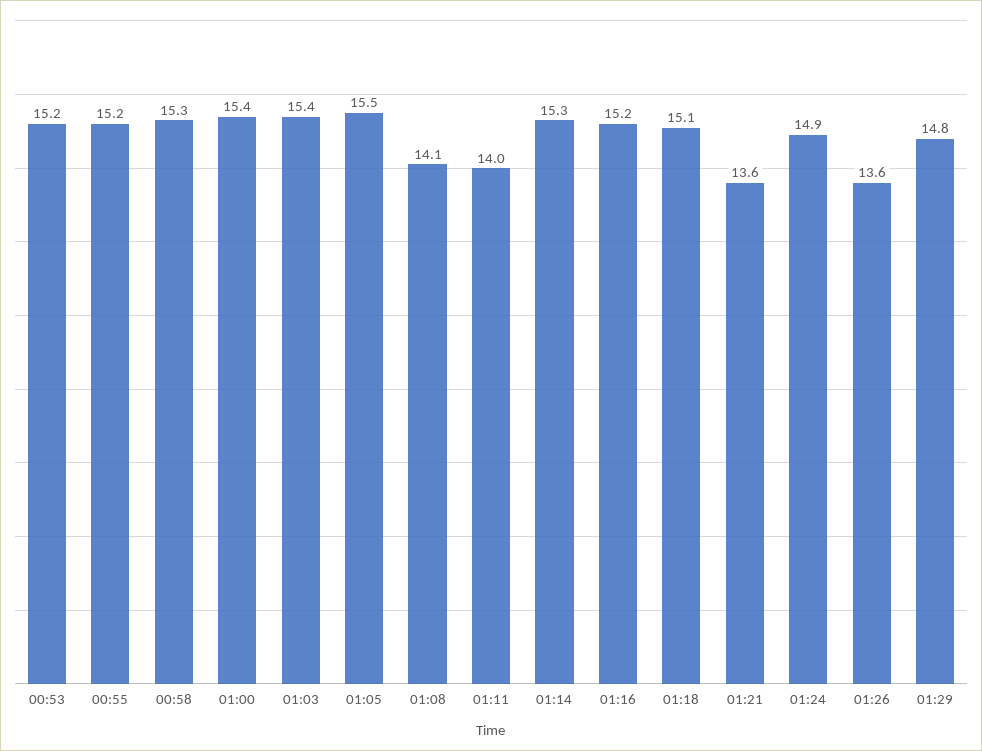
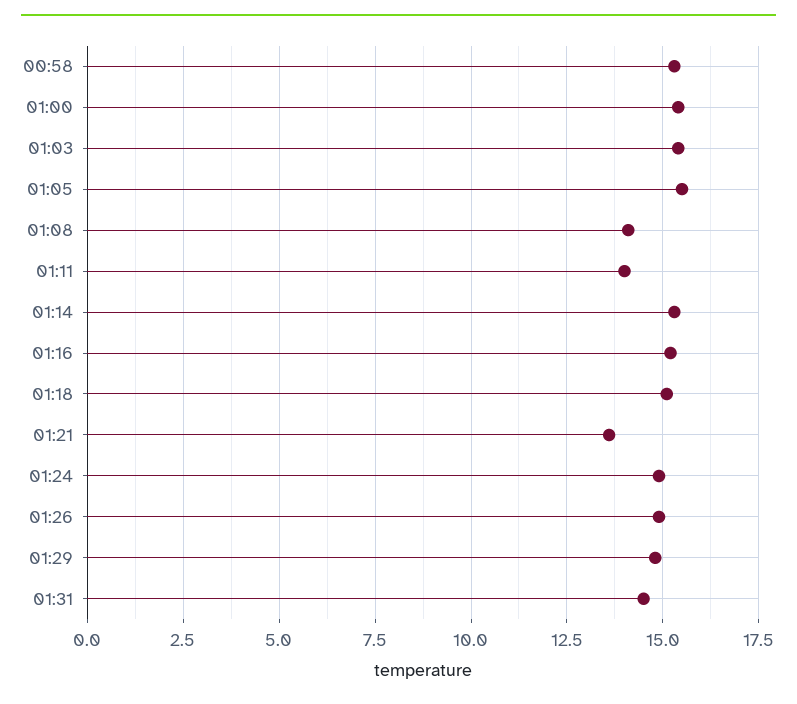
00:53: 15.2 -> none
00:55: 15.2 -> none
01:26: 13.6 -> 15
01:31: none -> 14.5

